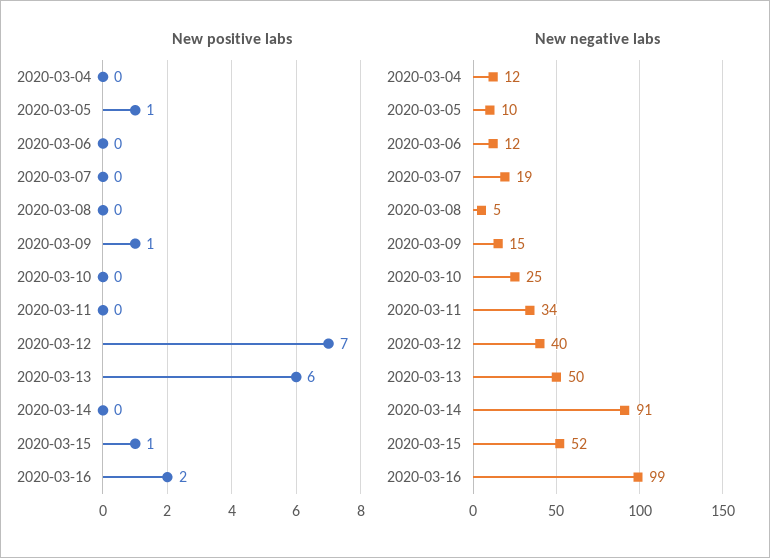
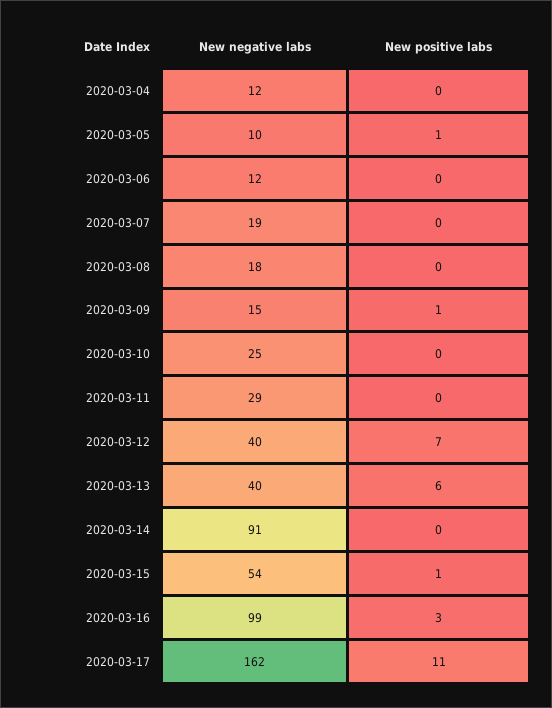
New positive labs, 2020-03-16: 2 -> 3
New negative labs, 2020-03-08: 5 -> 18
New negative labs, 2020-03-11: 34 -> 29
New negative labs, 2020-03-13: 50 -> 40
New negative labs, 2020-03-15: 52 -> 54
New negative labs, 2020-03-17: none -> 162
New positive labs, 2020-03-17: none -> 11

